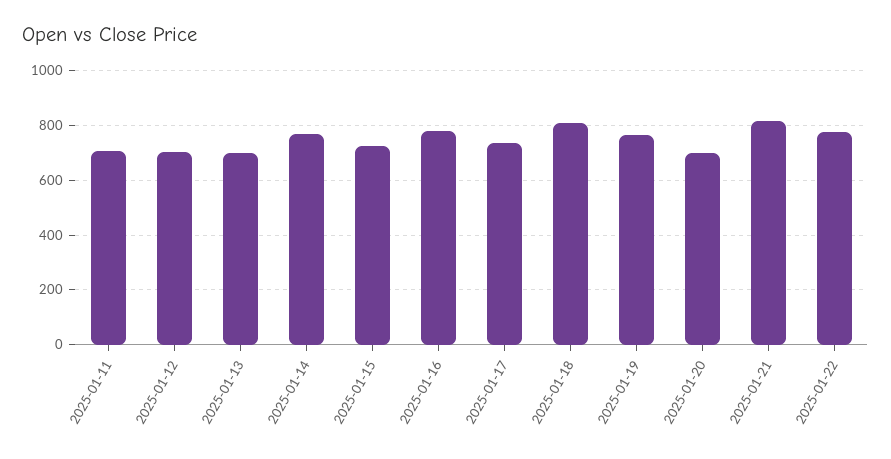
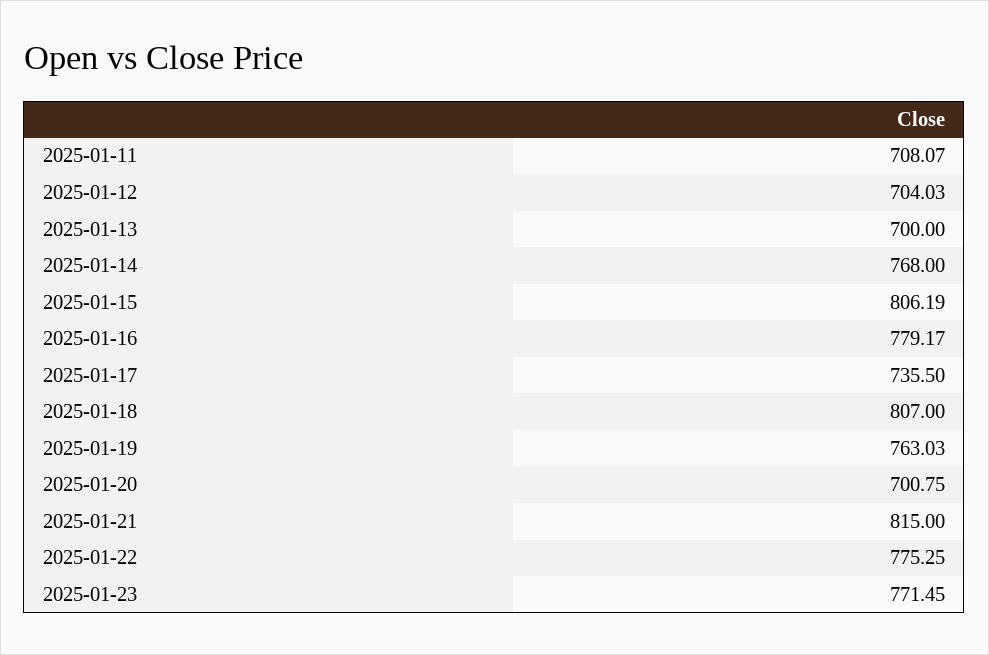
2025-01-15: 725 -> 806.19
2025-01-23: none -> 771.45

